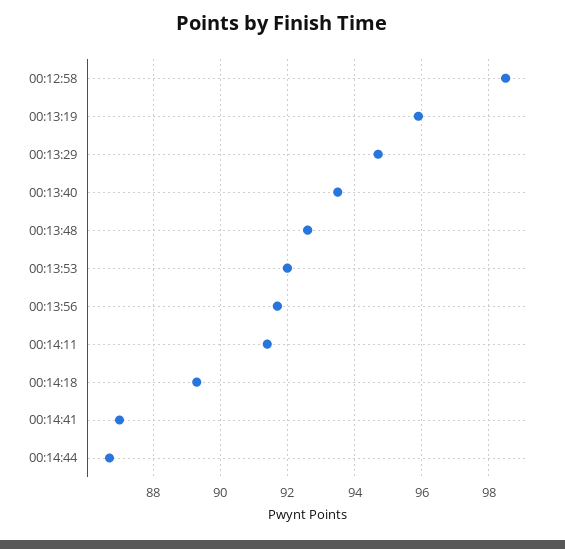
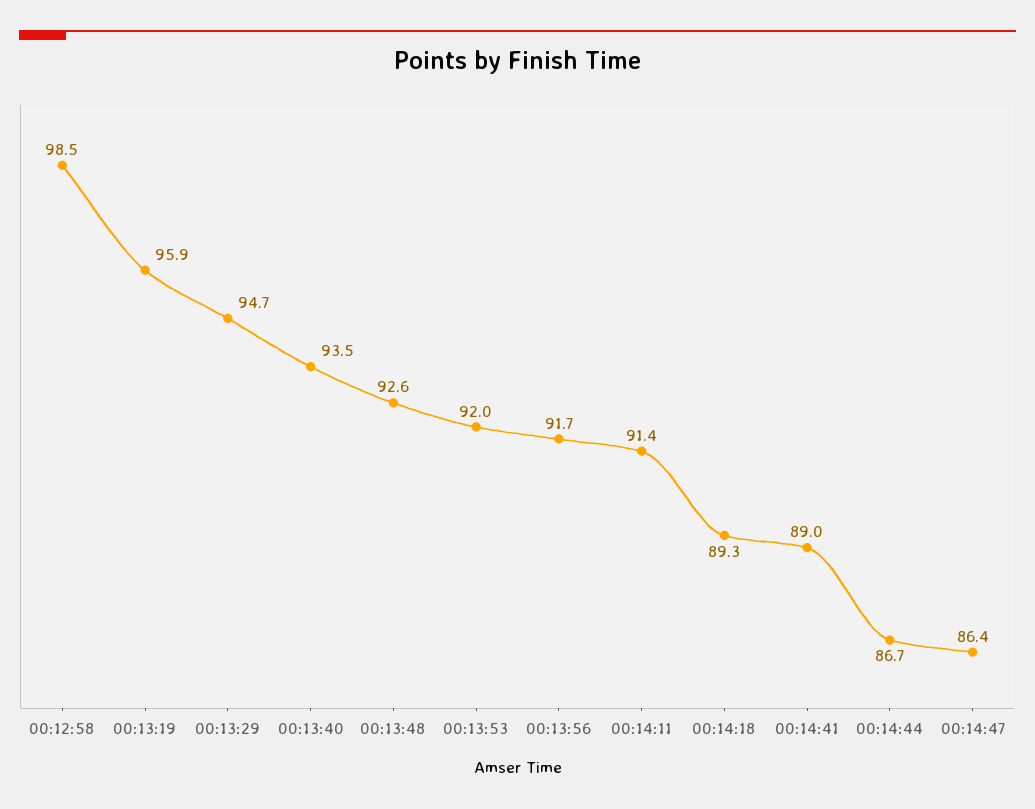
00:14:41: 87 -> 89
00:14:47: none -> 86.4

